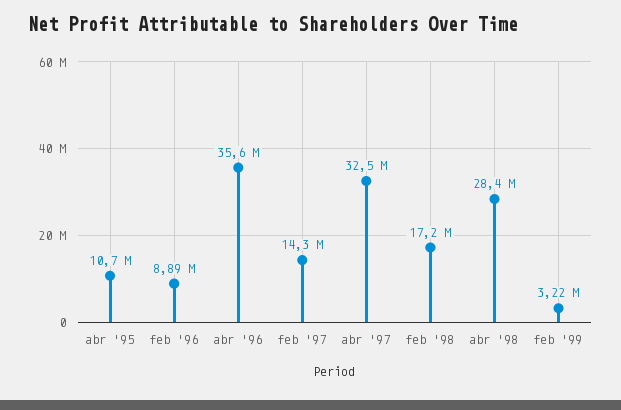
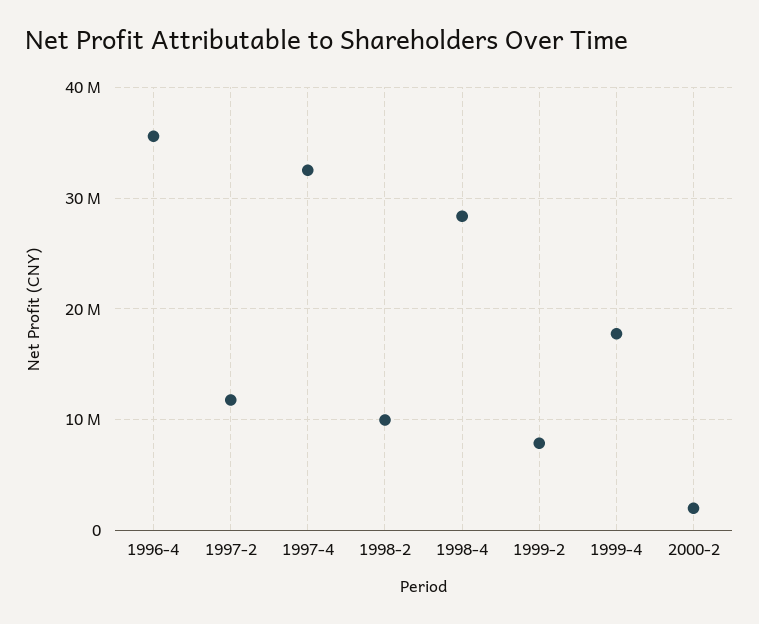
abr '95: 10700000 -> none
feb '96: 8890000 -> none
feb '97: 14300000 -> 12000000
feb '98: 17200000 -> 10000000
feb '99: 3220000 -> 8000000
1999-4: none -> 18000000
2000-2: none -> 2000000

